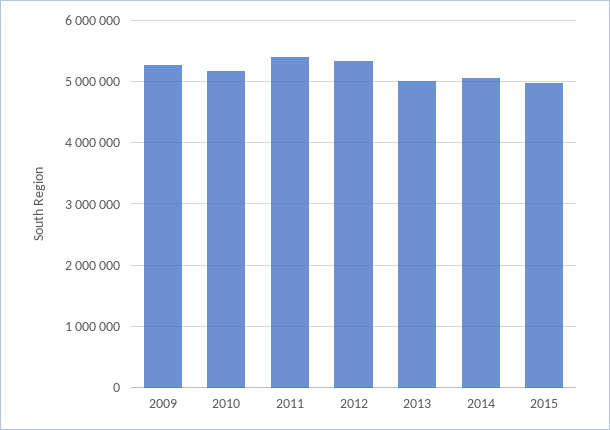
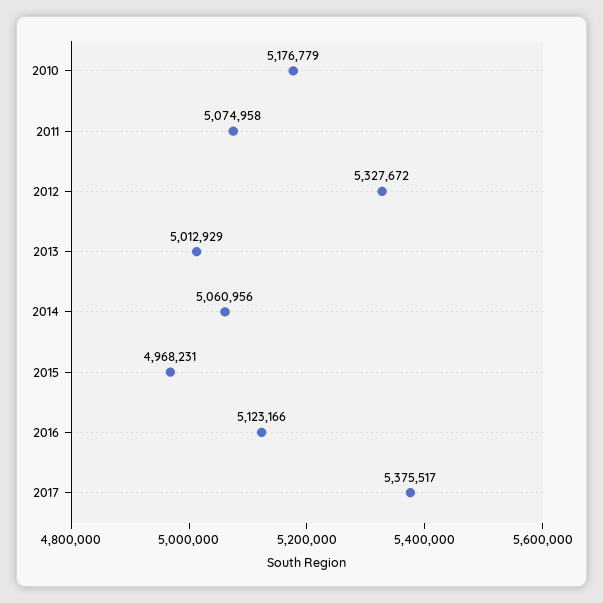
2009: 5300000 -> none
2011: 5400000 -> 5074958
2016: none -> 5123166
2017: none -> 5375517

